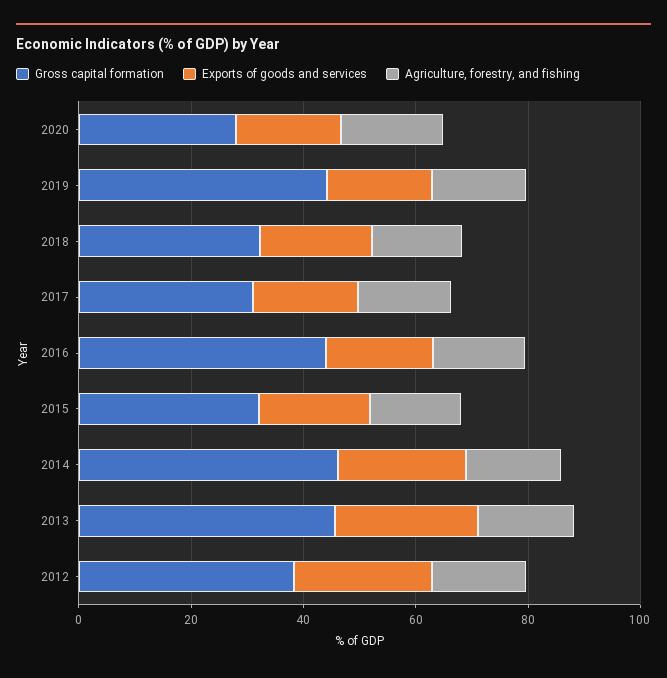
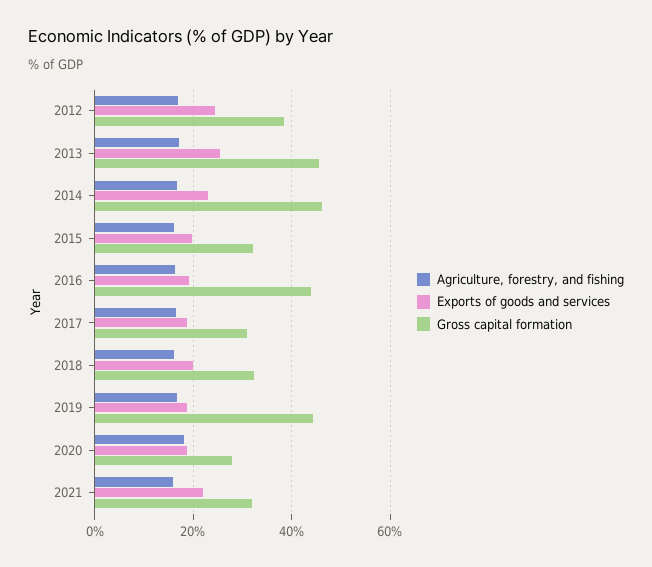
Agriculture, forestry, and fishing, 2021: none -> 16
Exports of goods and services, 2021: none -> 22
Gross capital formation, 2021: none -> 32

